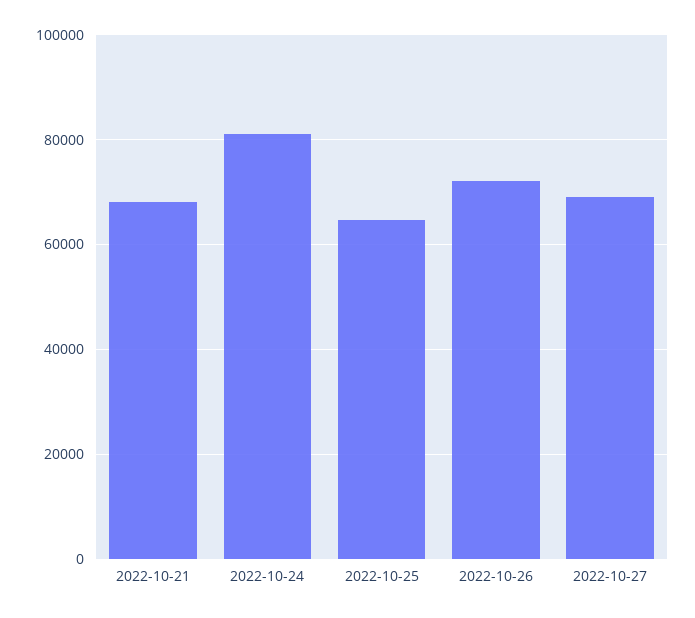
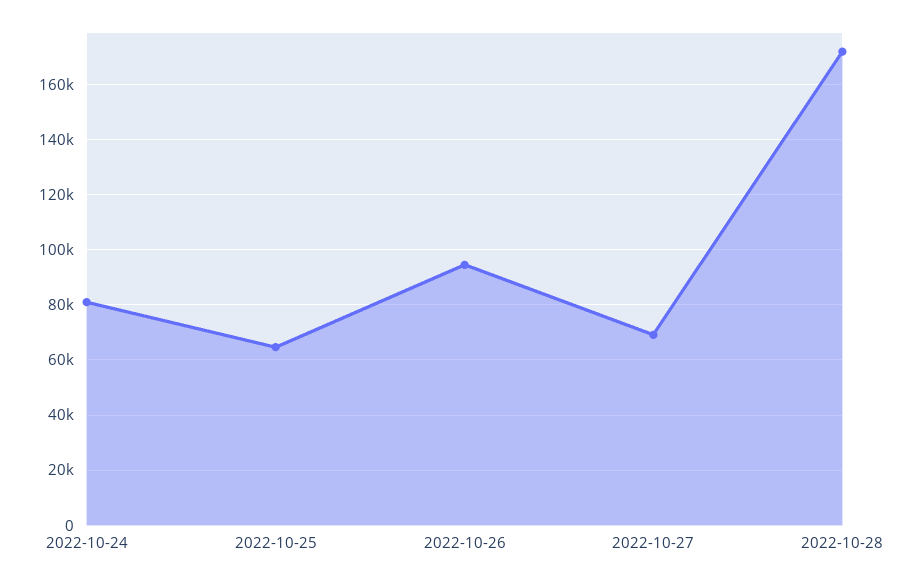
2022-10-21: 68000 -> none
2022-10-26: 72000 -> 95000
2022-10-28: none -> 172500

